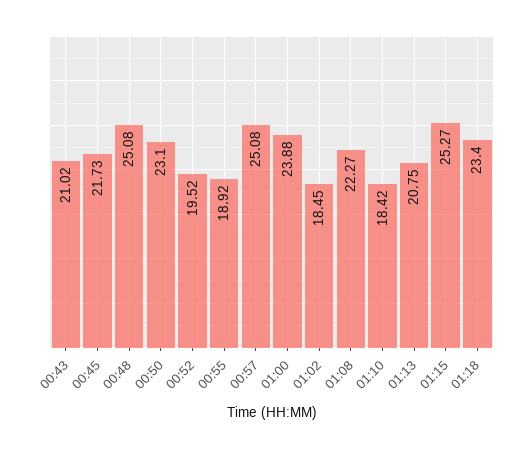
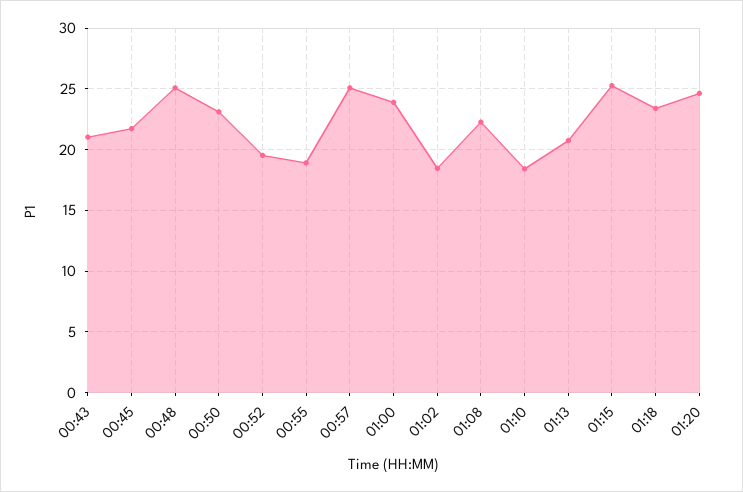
01:20: none -> 24.5

